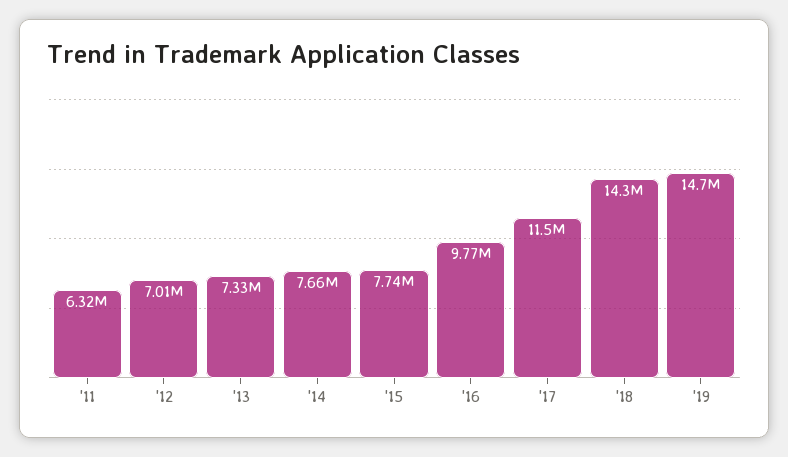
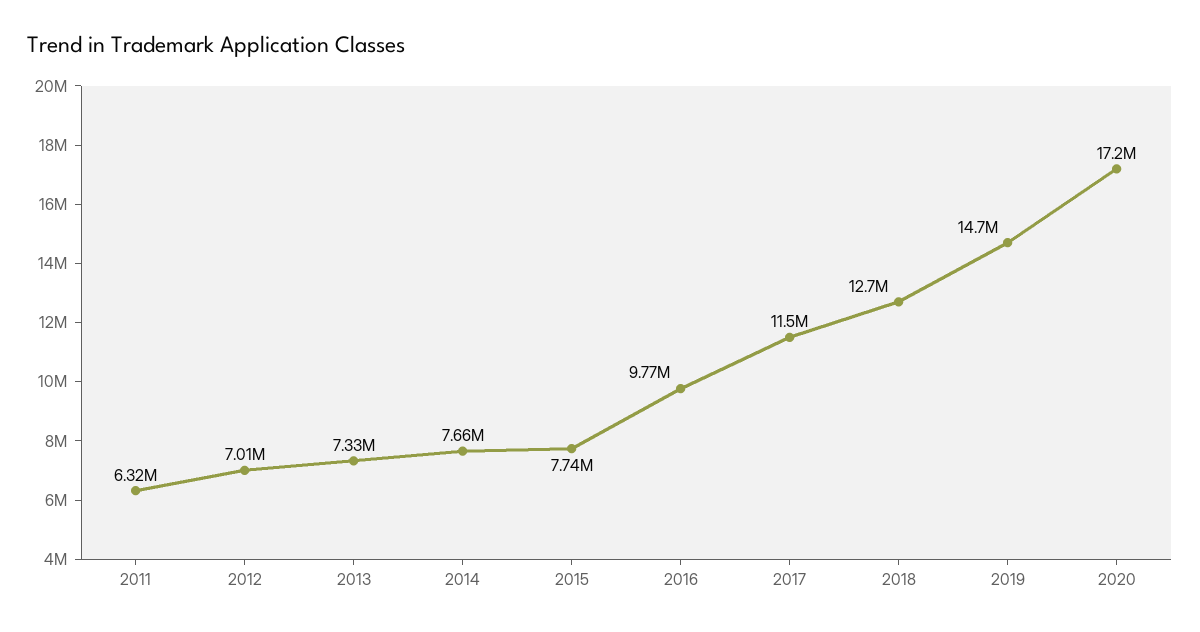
'18: 14300000 -> 12700000
2020: none -> 17200000

